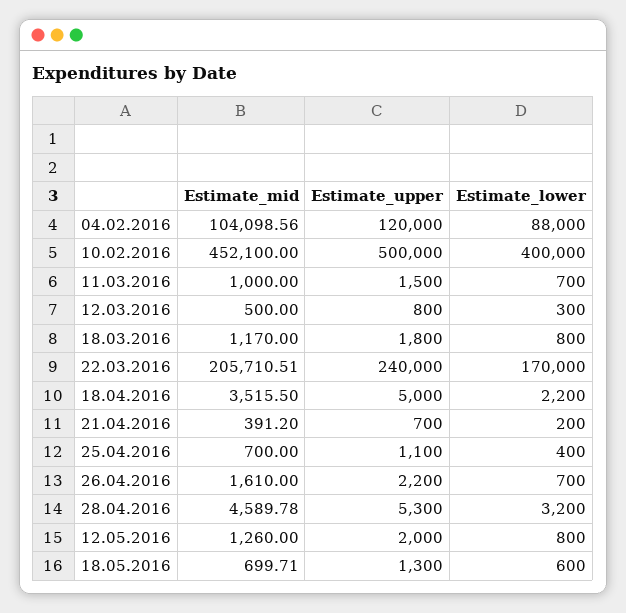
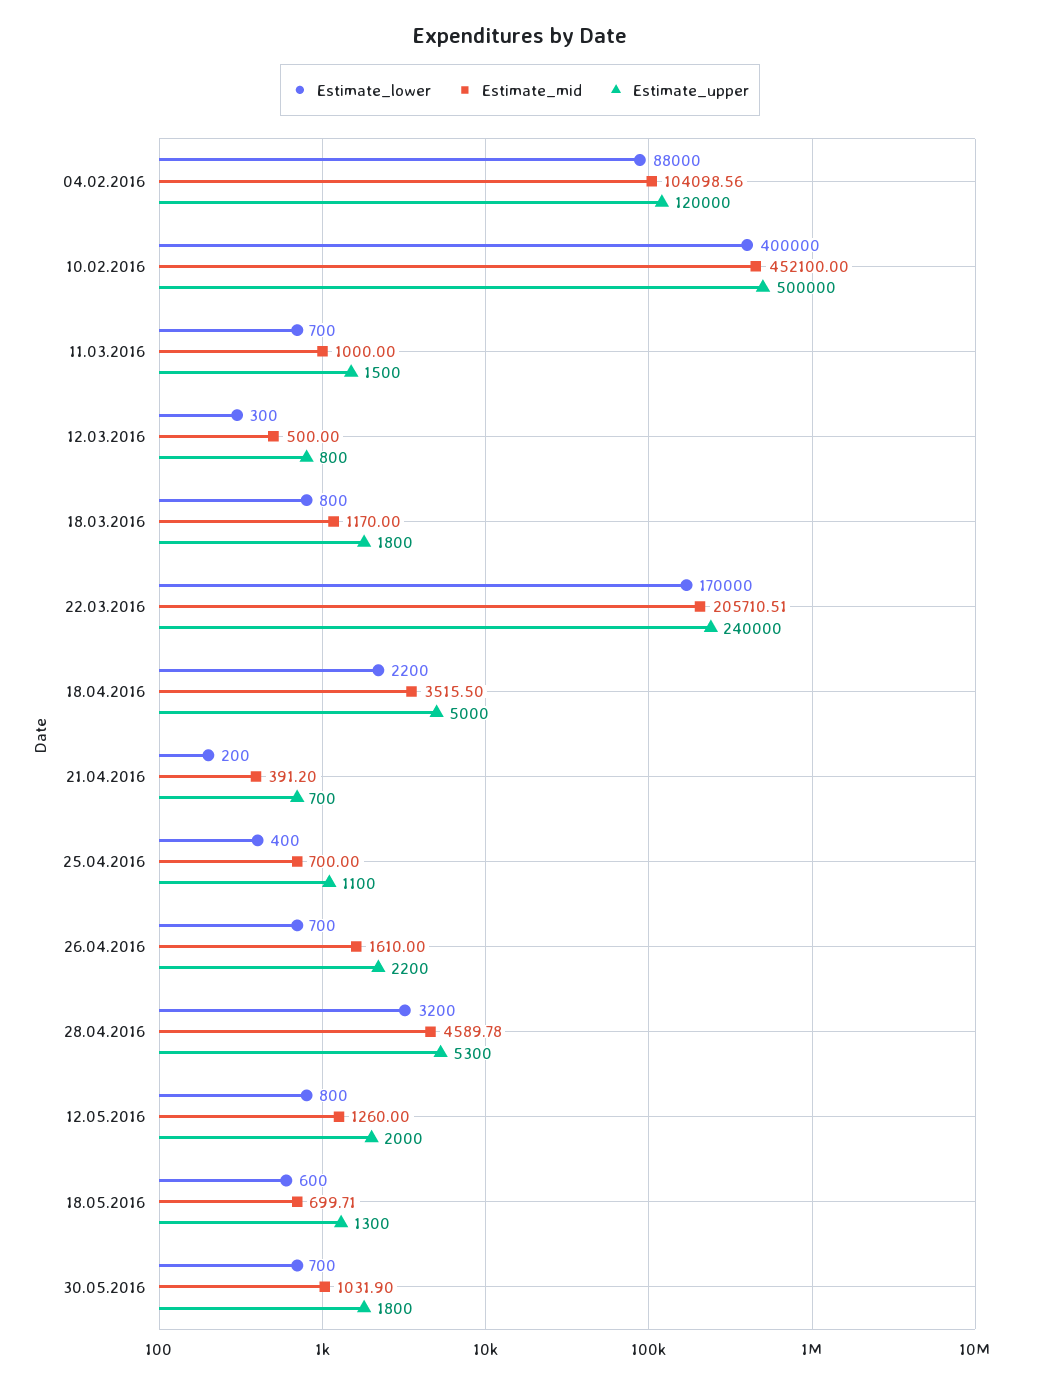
Estimate_lower, 30.05.2016: none -> 700
Estimate_mid, 30.05.2016: none -> 1031.9
Estimate_upper, 30.05.2016: none -> 1800

